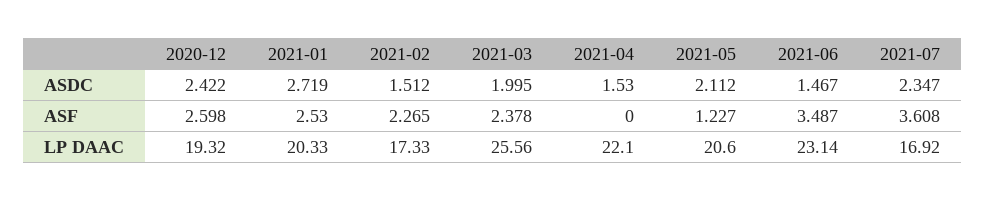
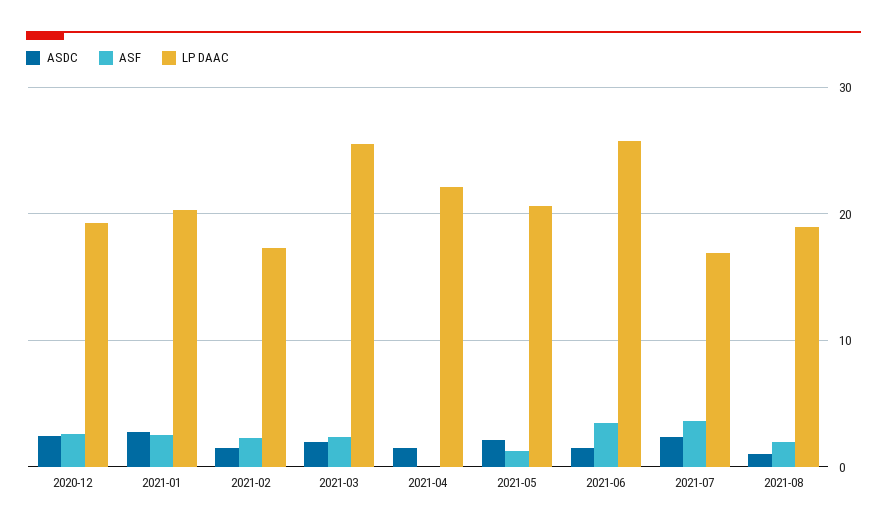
LP DAAC, 2021-06: 23.14 -> 26
ASDC, 2021-08: none -> 1
ASF, 2021-08: none -> 2
LP DAAC, 2021-08: none -> 19

